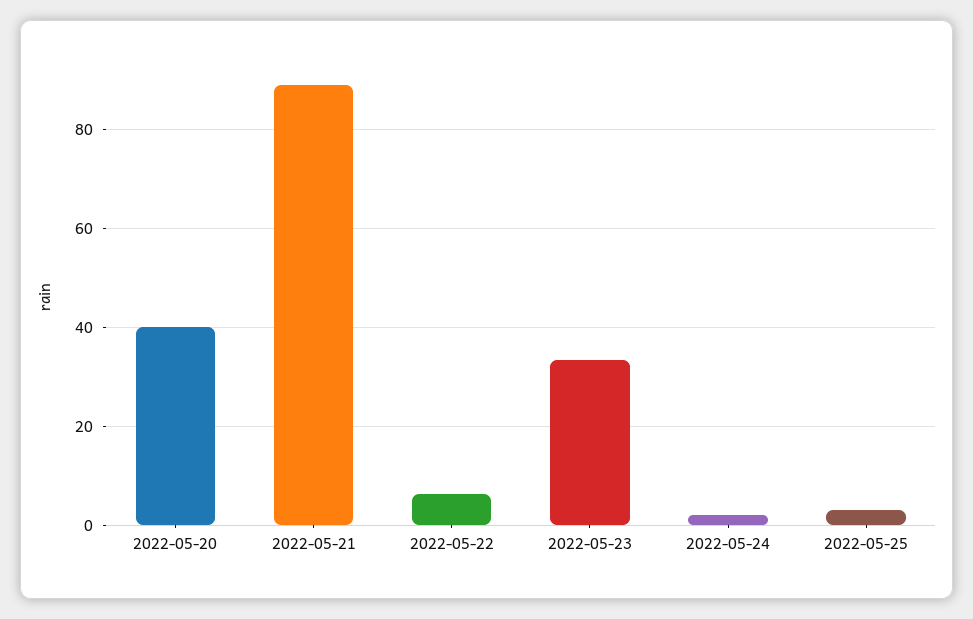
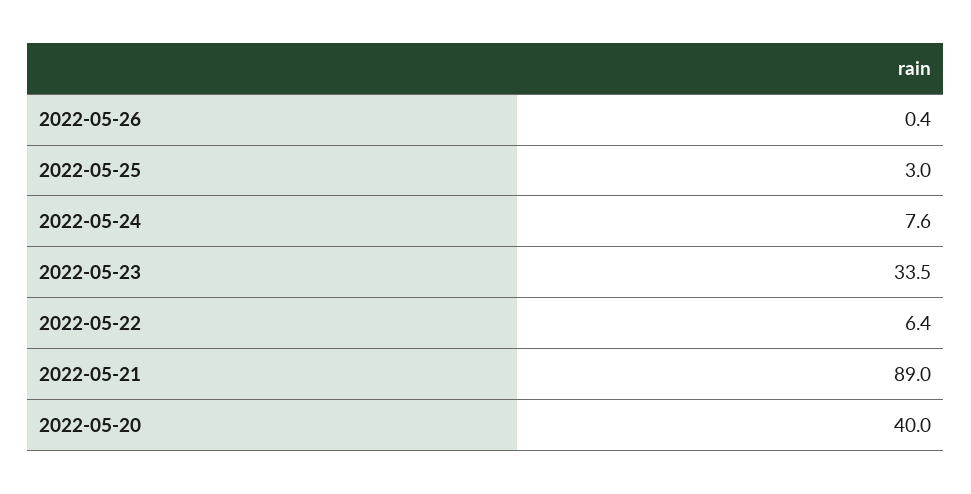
2022-05-24: 2 -> 7.6
2022-05-26: none -> 0.4

